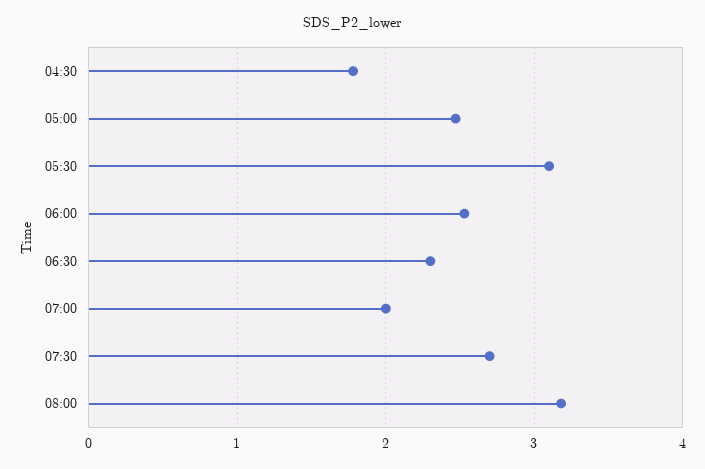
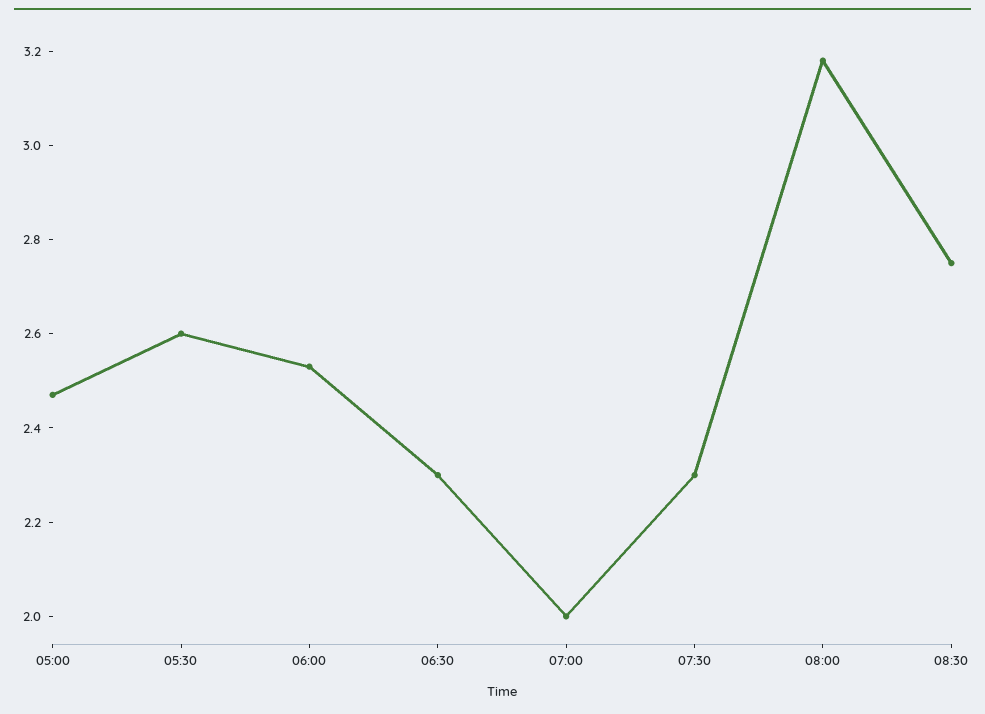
04:30: 1.8 -> none
05:30: 3.1 -> 2.6
07:30: 2.7 -> 2.3
08:30: none -> 2.75

